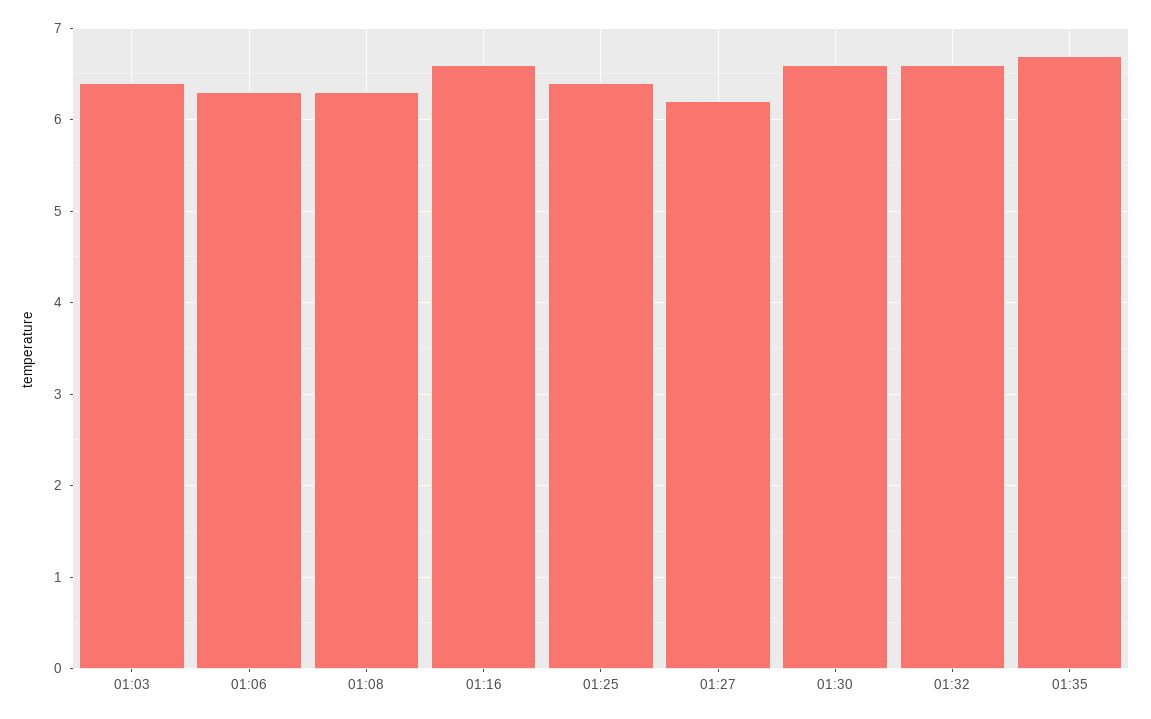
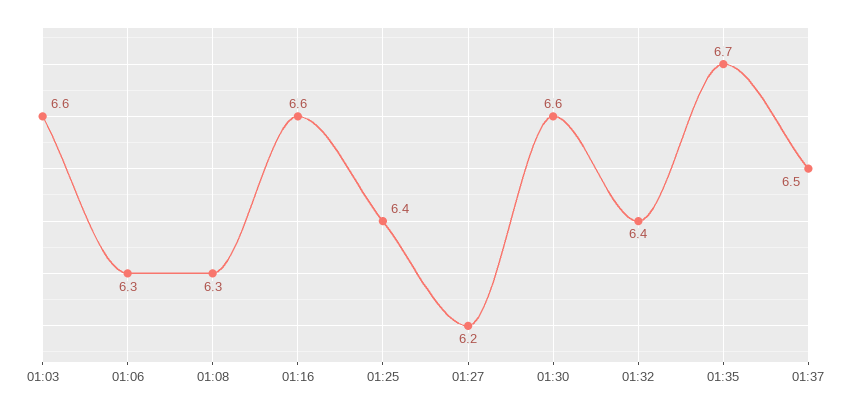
01:03: 6.4 -> 6.6
01:32: 6.6 -> 6.4
01:37: none -> 6.5

